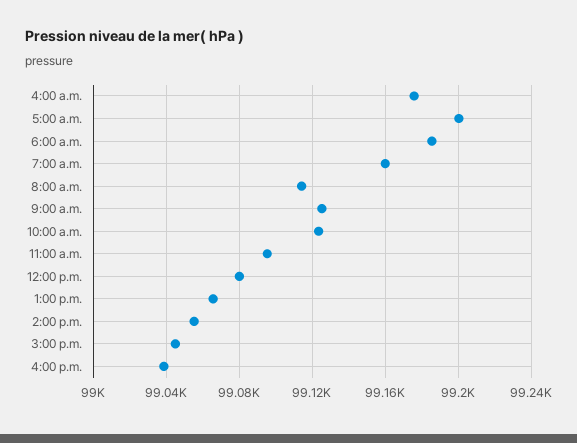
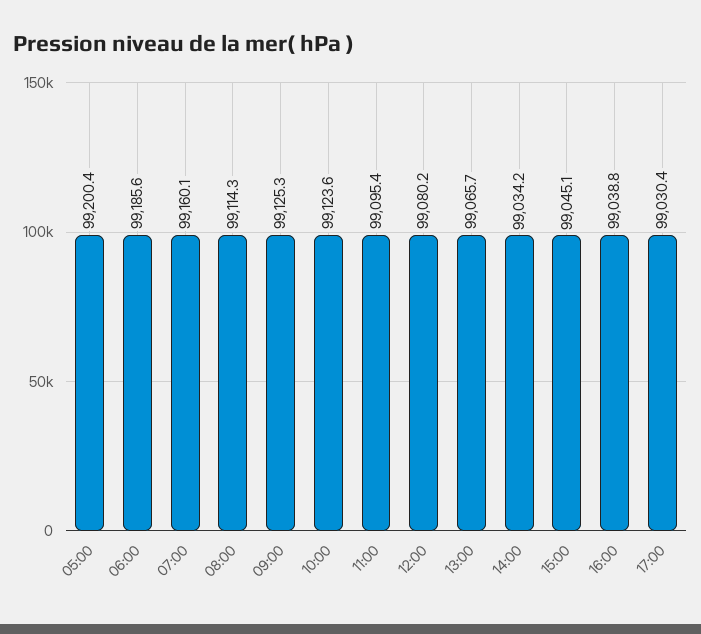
4:00 a.m.: 99175 -> none
2:00 p.m.: 99055 -> 99034.2
17:00: none -> 99030.4

